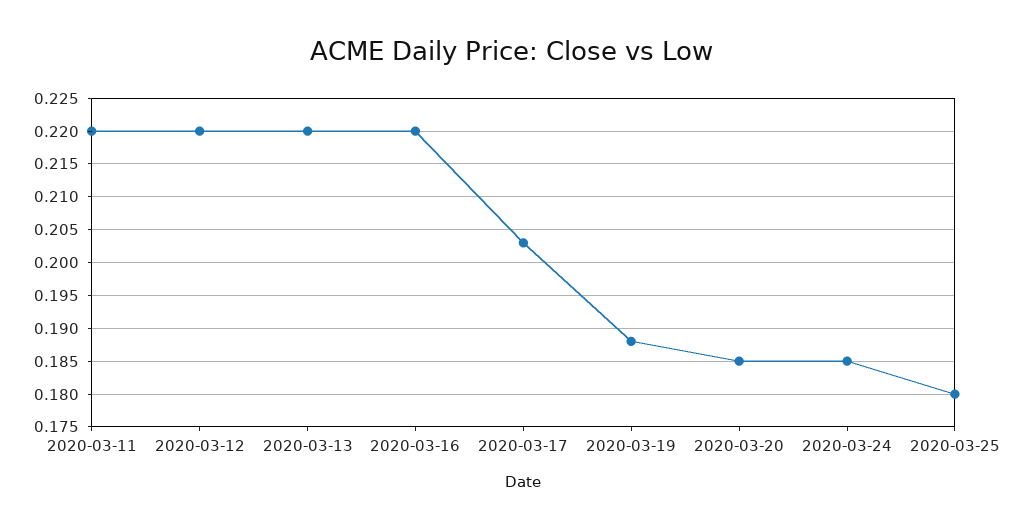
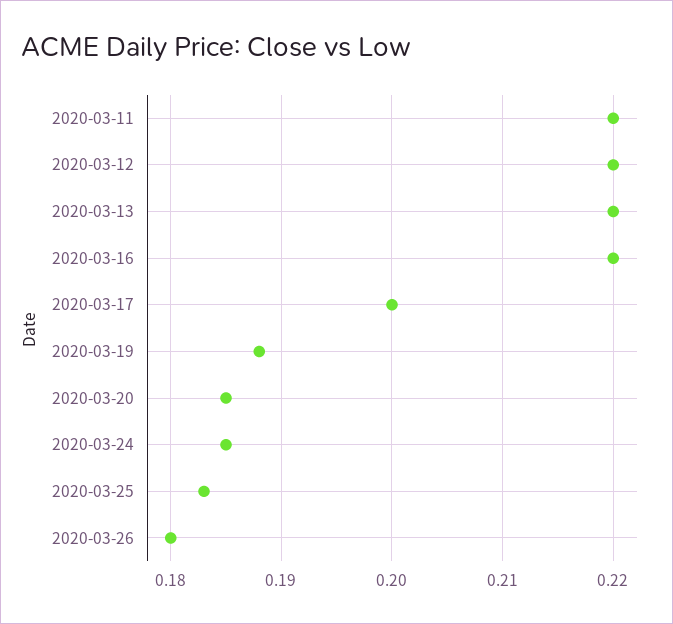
2020-03-17: 0.203 -> 0.2
2020-03-25: 0.18 -> 0.183
2020-03-26: none -> 0.18

